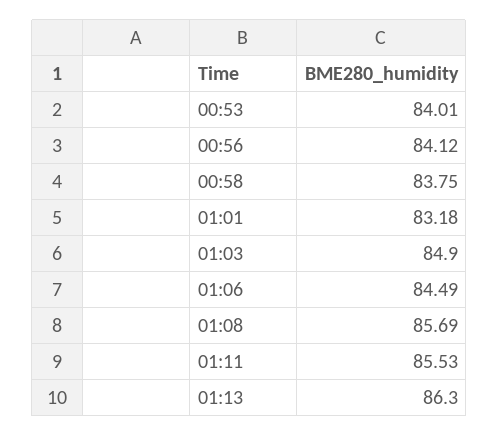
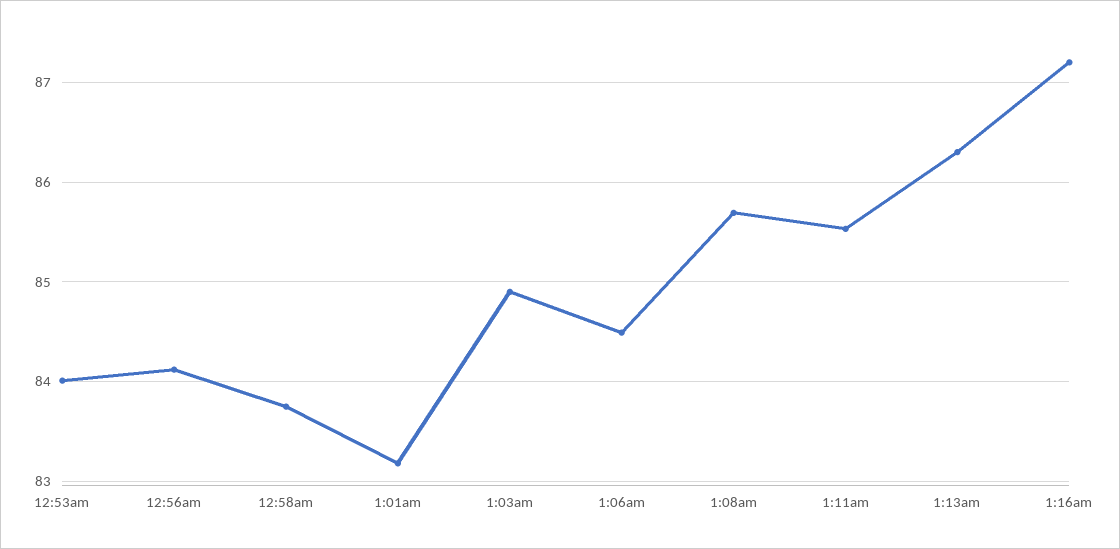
1:16am: none -> 87.2

